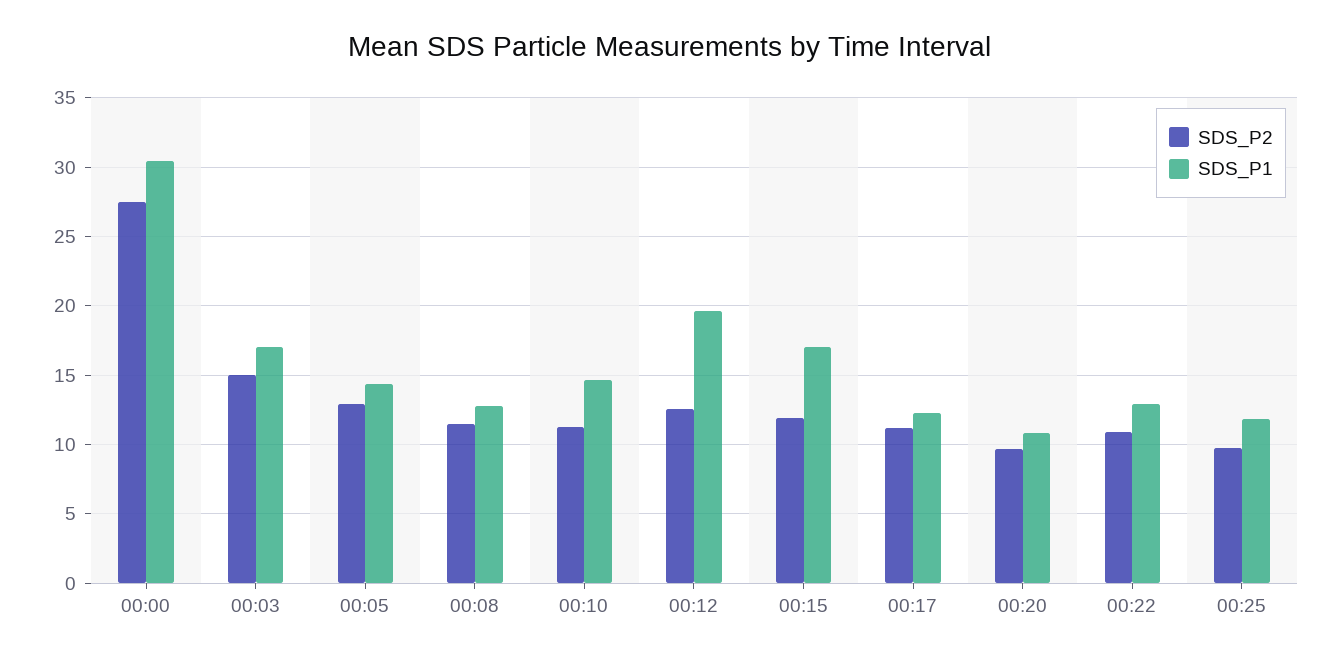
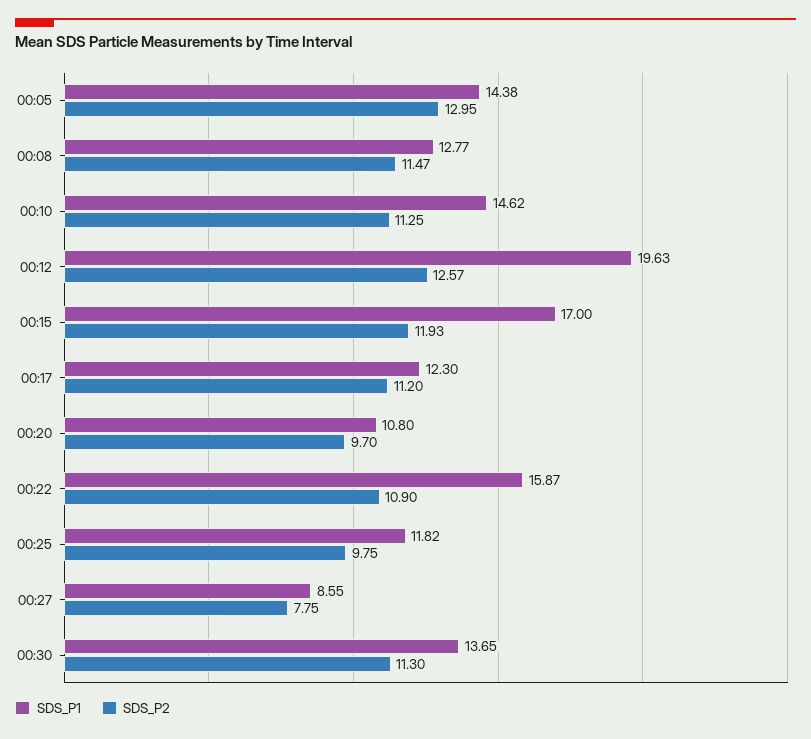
SDS_P2, 00:00: 27.5 -> none
SDS_P1, 00:00: 30.5 -> none
SDS_P2, 00:03: 15 -> none
SDS_P1, 00:03: 17 -> none
SDS_P1, 00:22: 13 -> 15.87
SDS_P1, 00:27: none -> 8.55
SDS_P2, 00:27: none -> 7.75
SDS_P1, 00:30: none -> 13.65
SDS_P2, 00:30: none -> 11.3

